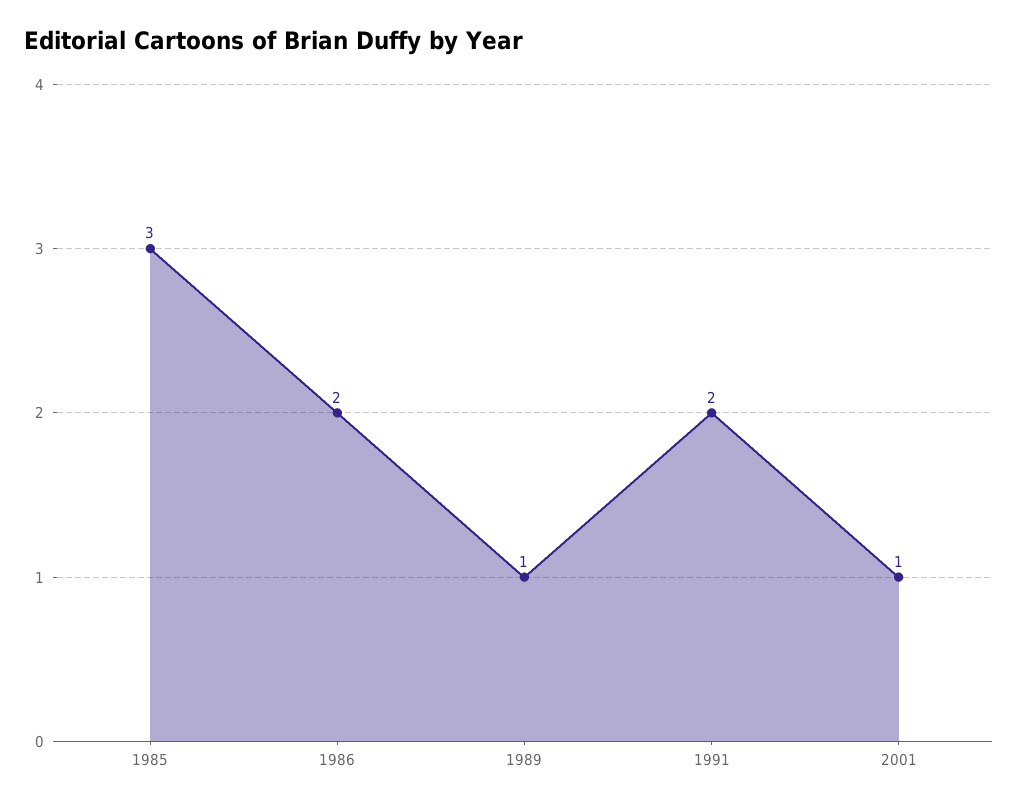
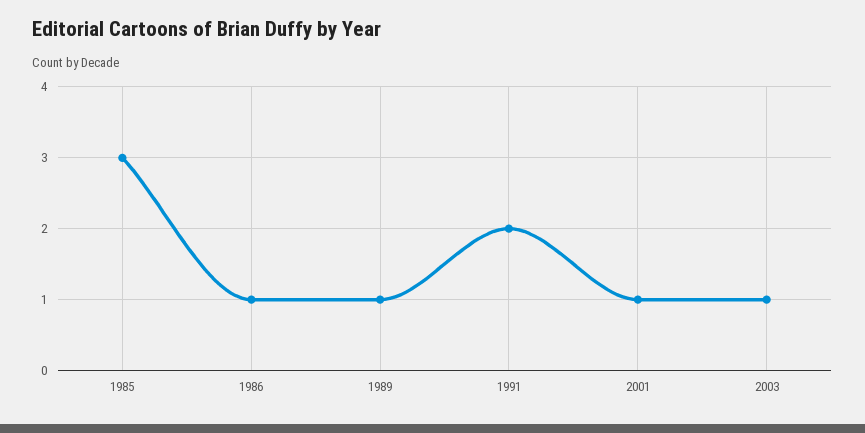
1986: 2 -> 1
2003: none -> 1

